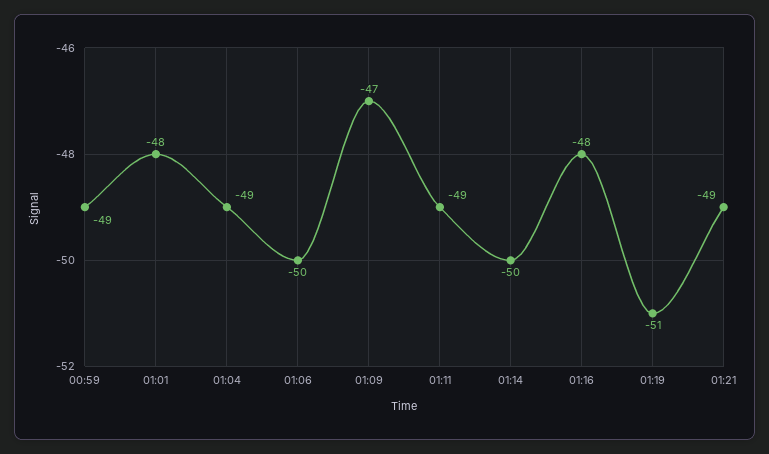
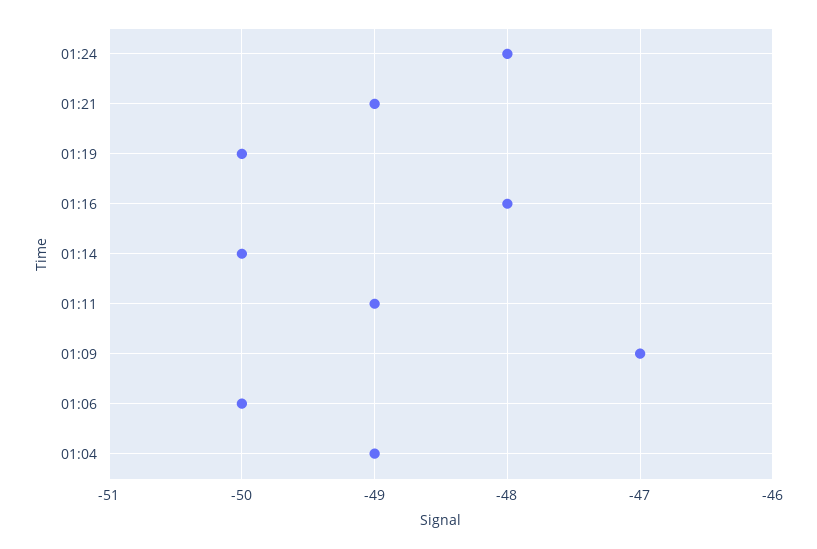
00:59: -49 -> none
01:01: -48 -> none
01:19: -51 -> -50
01:24: none -> -48

